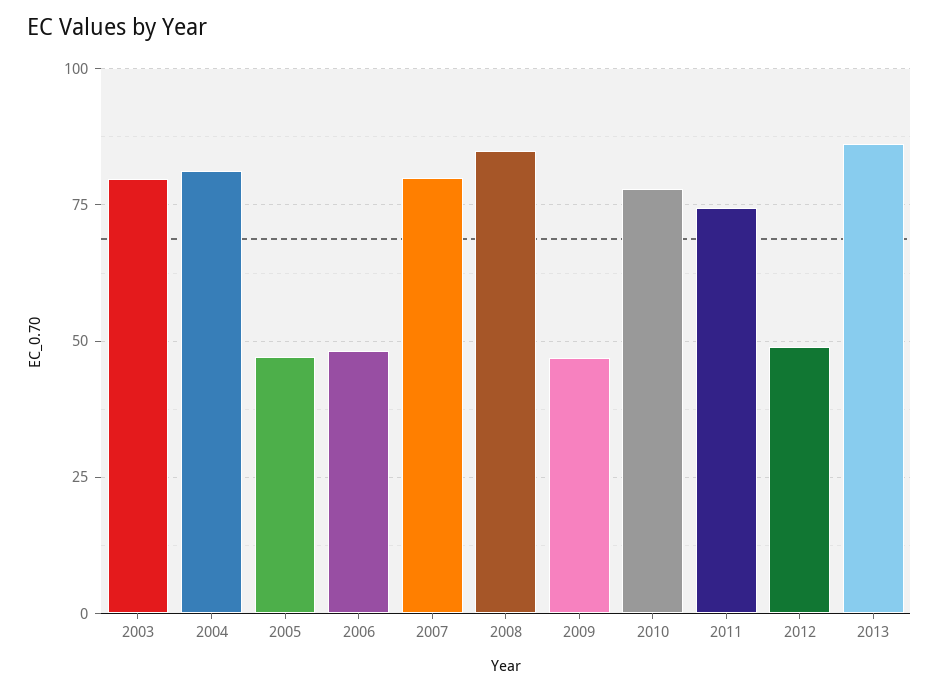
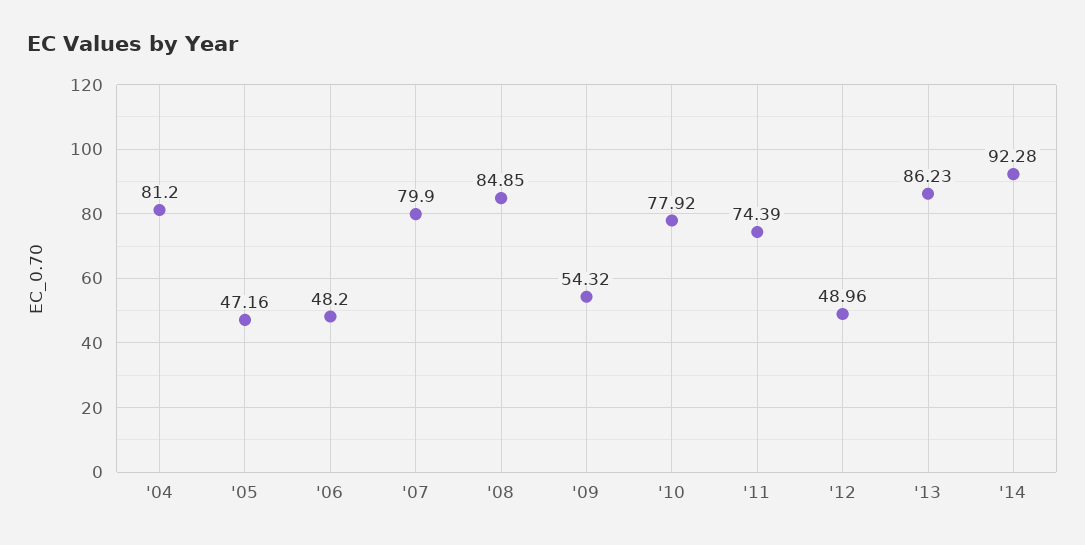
2003: 80 -> none
2009: 47.5 -> 54.32
'14: none -> 92.28

